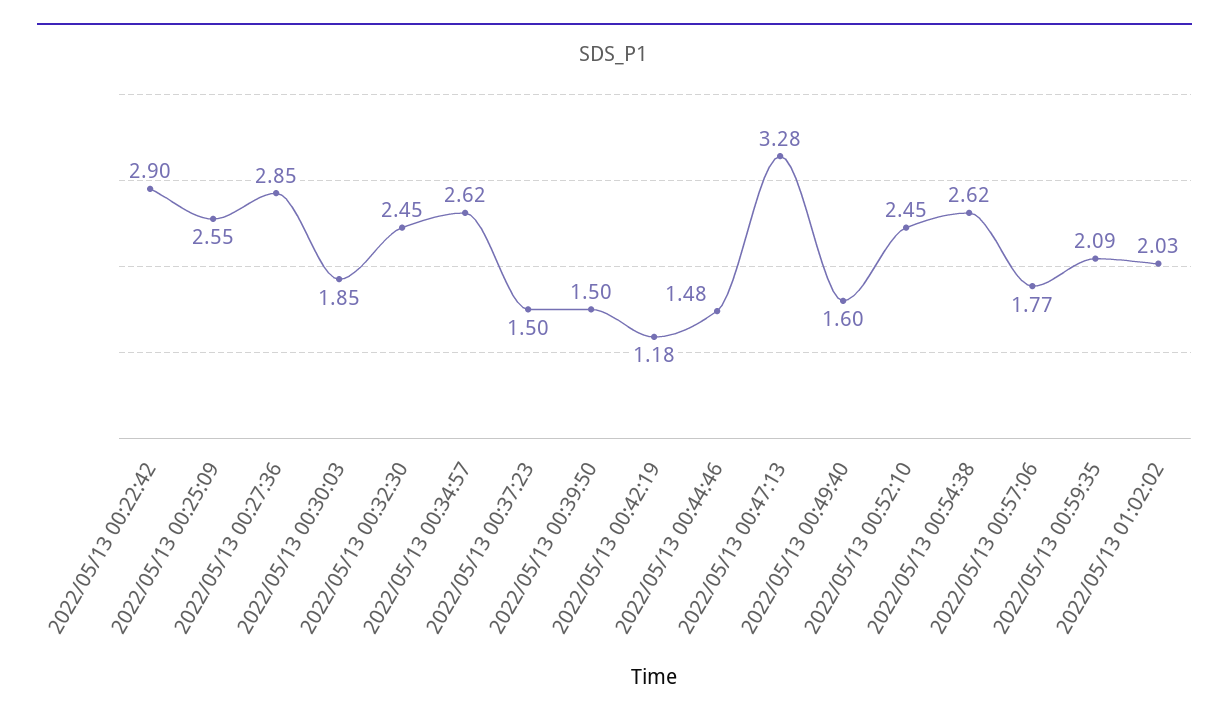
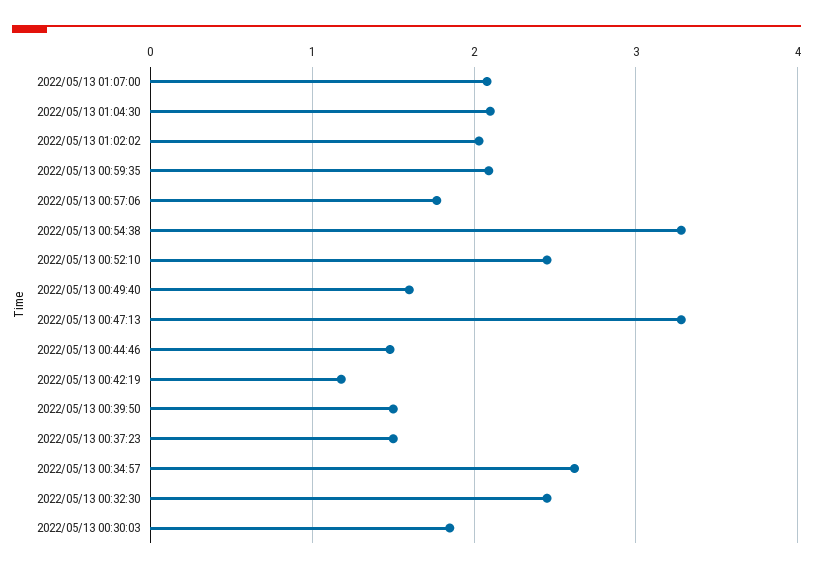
2022/05/13 00:22:42: 2.9 -> none
2022/05/13 00:25:09: 2.55 -> none
2022/05/13 00:27:36: 2.85 -> none
2022/05/13 00:54:38: 2.62 -> 3.3
2022/05/13 01:07:00: none -> 2.1
2022/05/13 01:04:30: none -> 2.1

